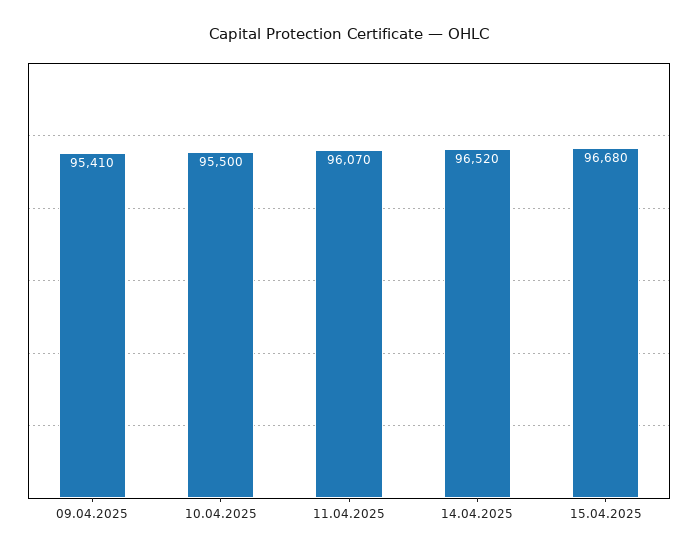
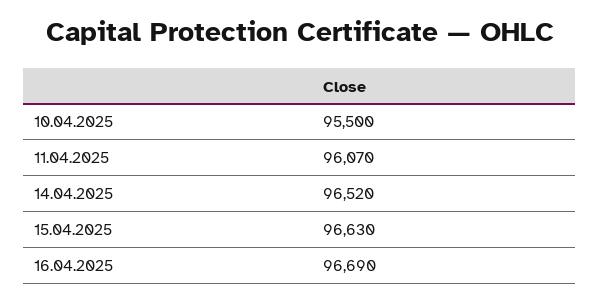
09.04.2025: 95410 -> none
15.04.2025: 96680 -> 96630
16.04.2025: none -> 96690

